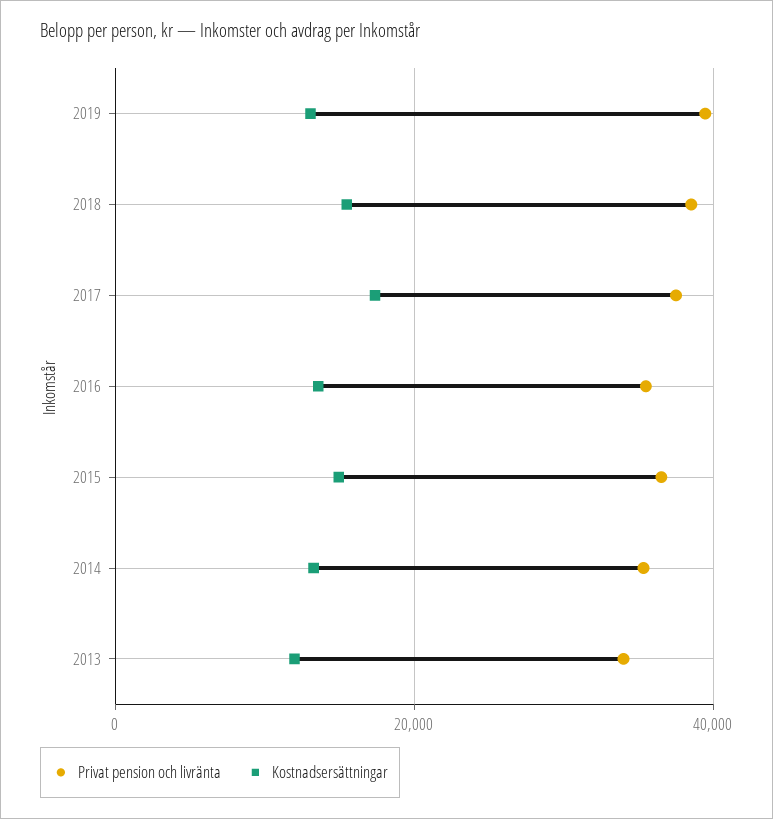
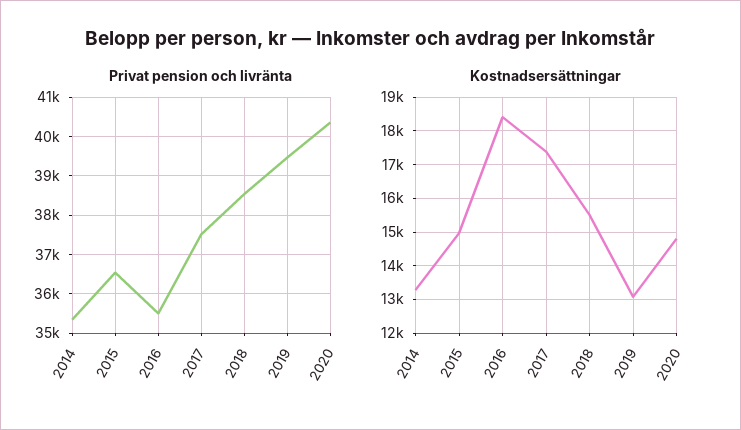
Kostnadsersättningar, 2016: 14000 -> 18400
Privat pension och livränta, 2013: 34000 -> none
Kostnadsersättningar, 2013: 12000 -> none
Privat pension och livränta, 2020: none -> 40400
Kostnadsersättningar, 2020: none -> 14800

